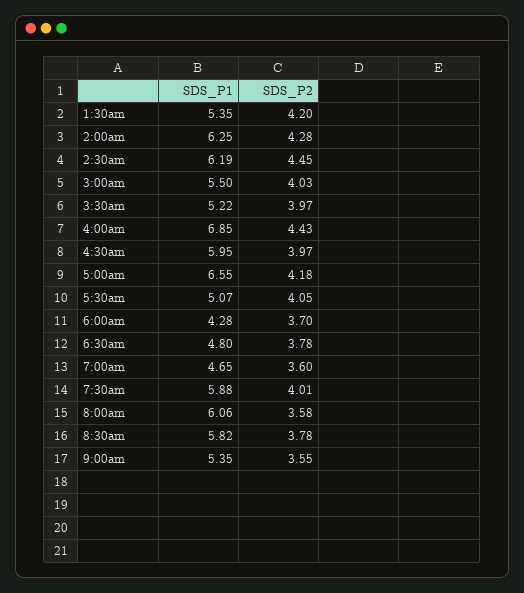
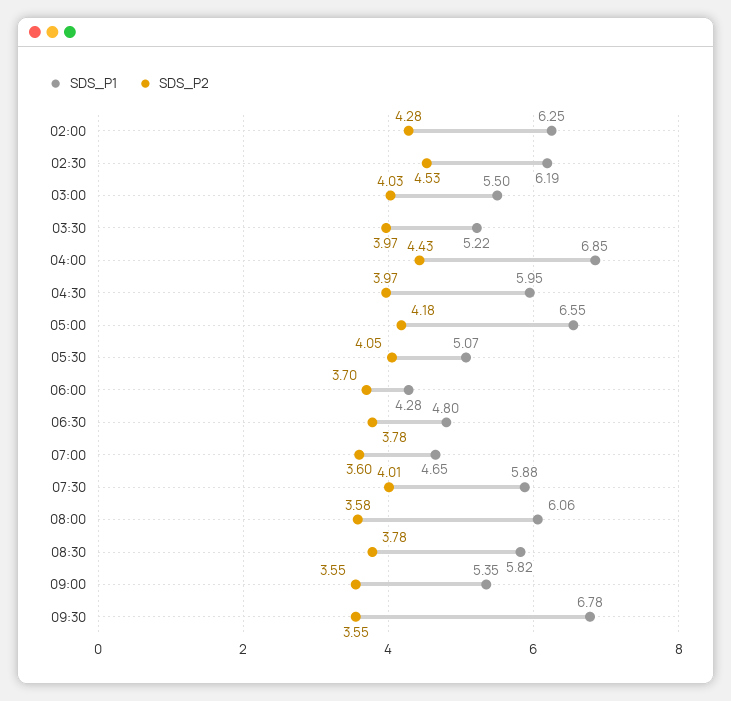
SDS_P1, 1:30am: 5.35 -> none
SDS_P2, 1:30am: 4.2 -> none
SDS_P2, 2:30am: 4.45 -> 4.53
SDS_P1, 09:30: none -> 6.78
SDS_P2, 09:30: none -> 3.55

